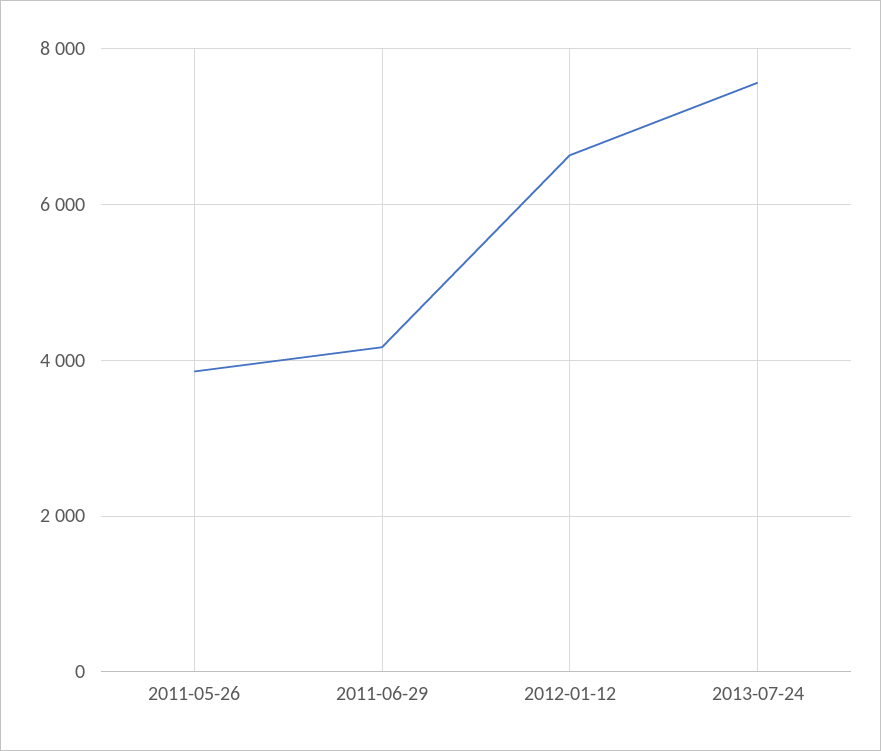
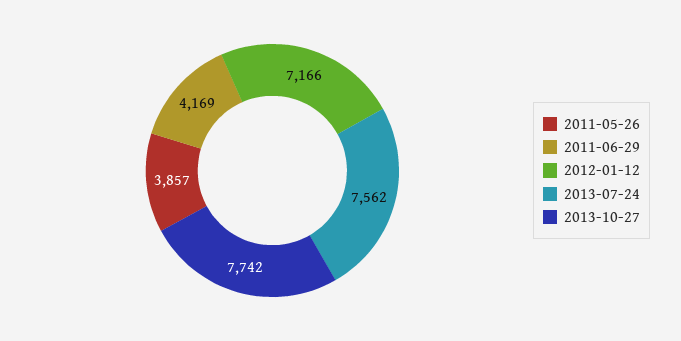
2012-01-12: 6600 -> 7166
2013-10-27: none -> 7742

